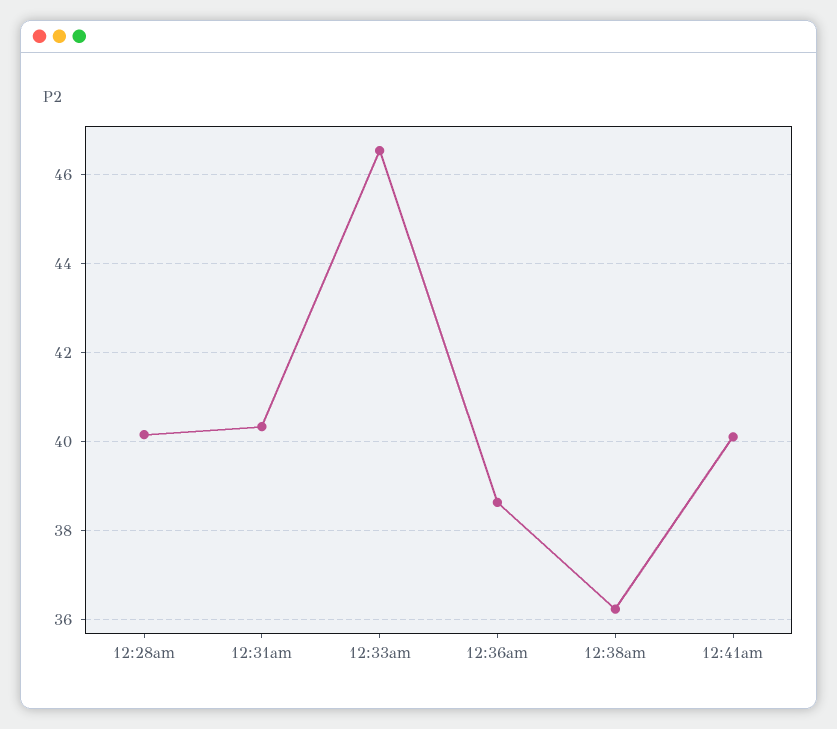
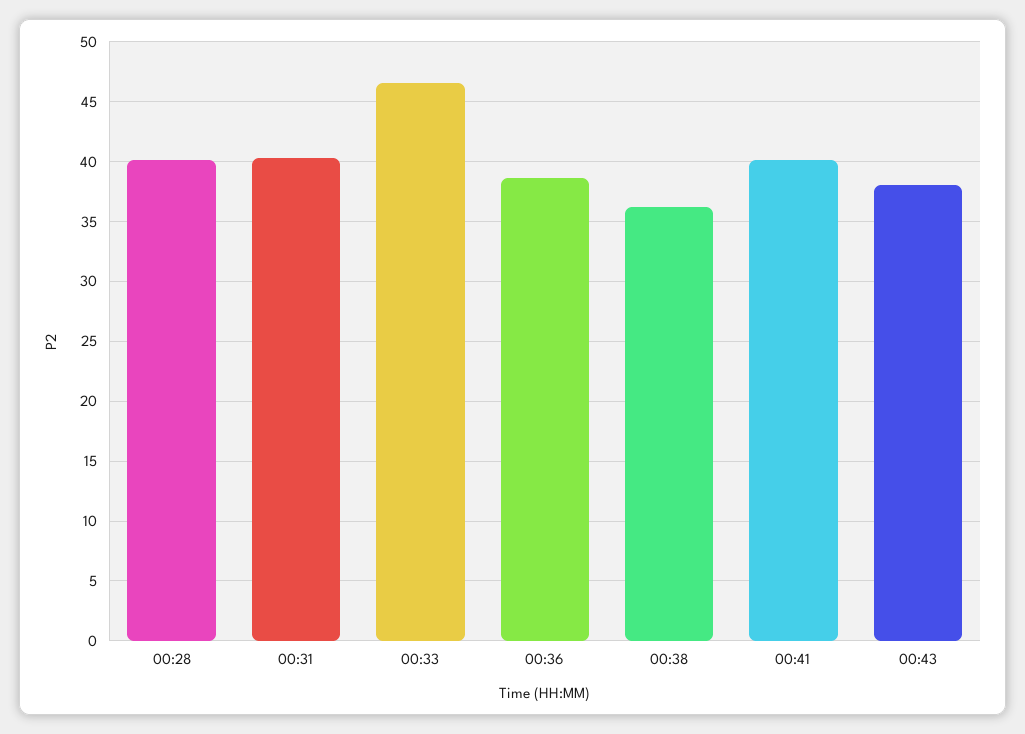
00:43: none -> 38

